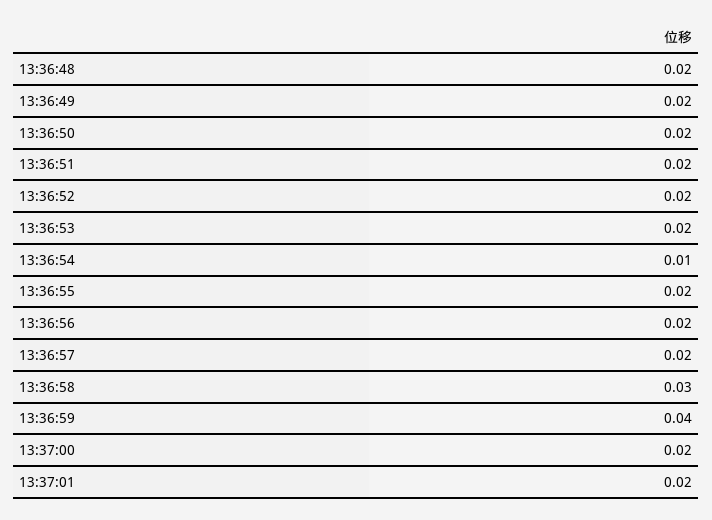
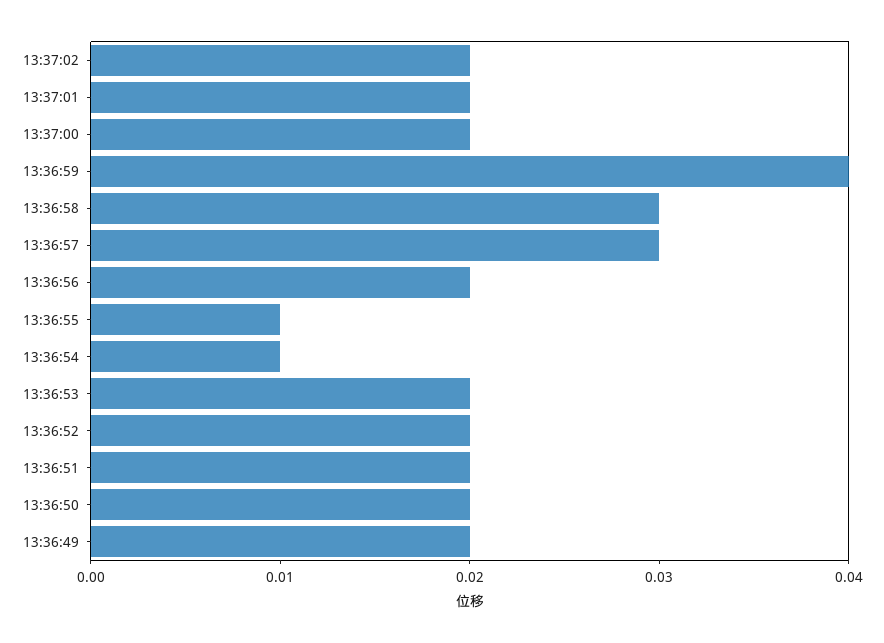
13:36:48: 0.02 -> none
13:36:55: 0.02 -> 0.01
13:36:57: 0.02 -> 0.03
13:37:02: none -> 0.02

